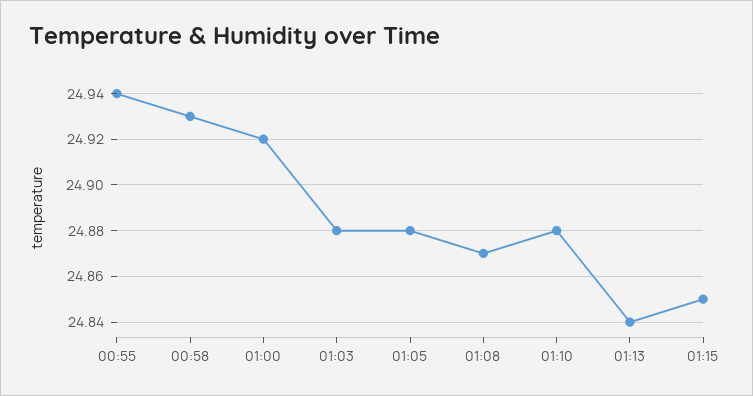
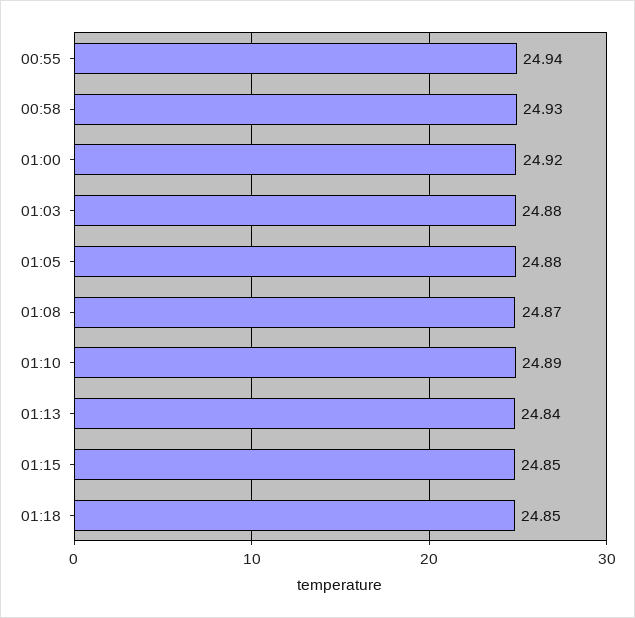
01:10: 24.88 -> 24.89
01:18: none -> 24.85

